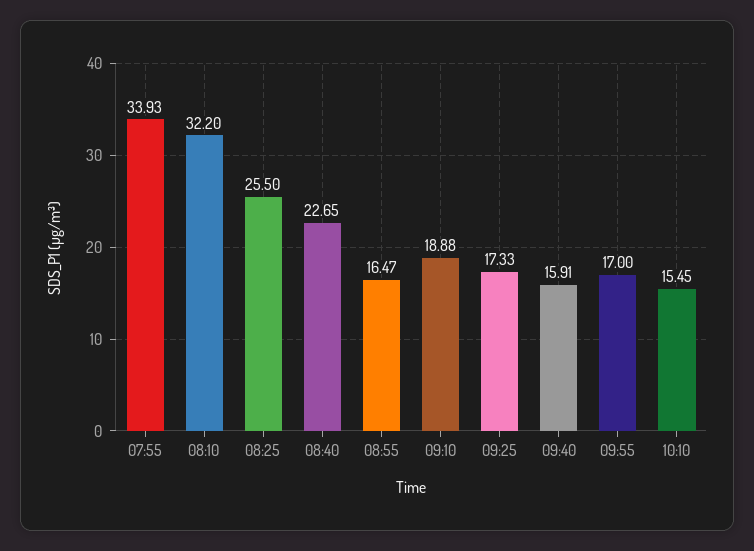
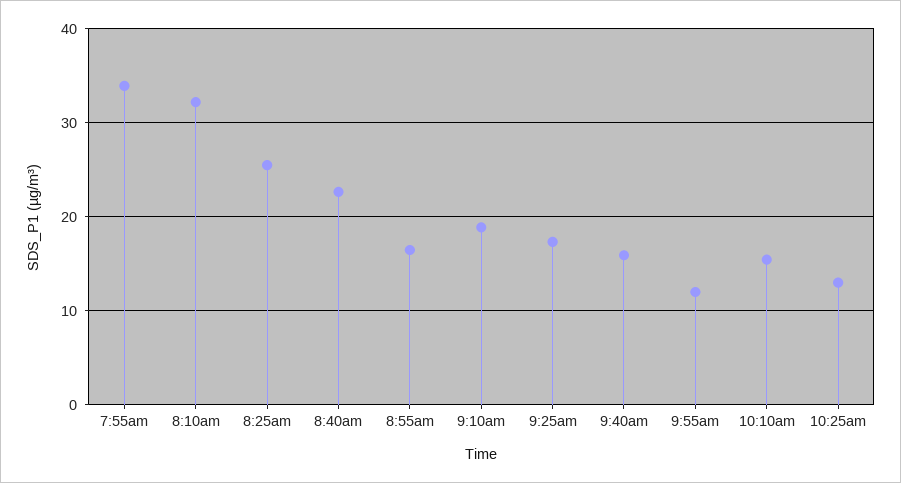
09:55: 17 -> 12
10:25am: none -> 13

